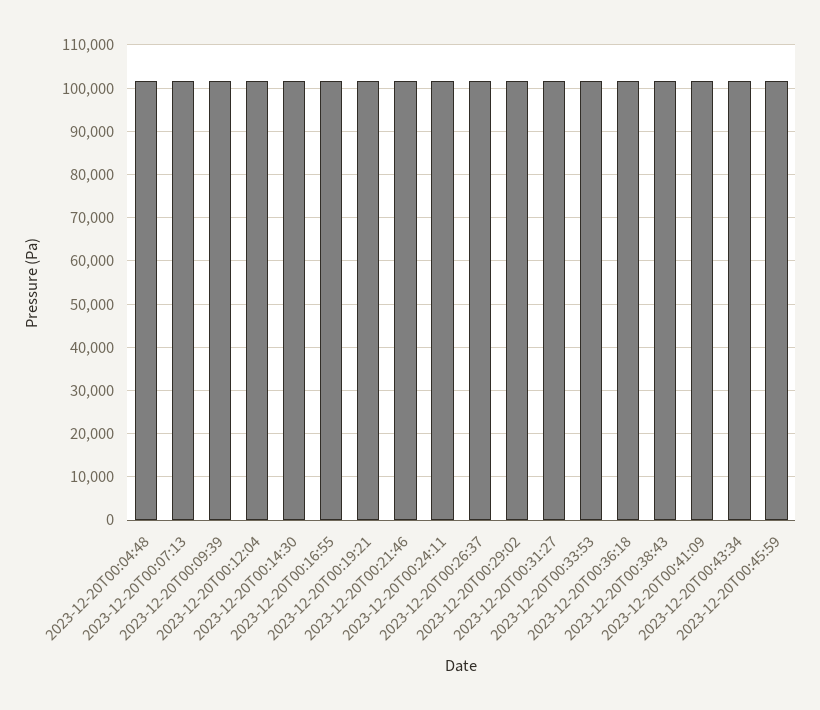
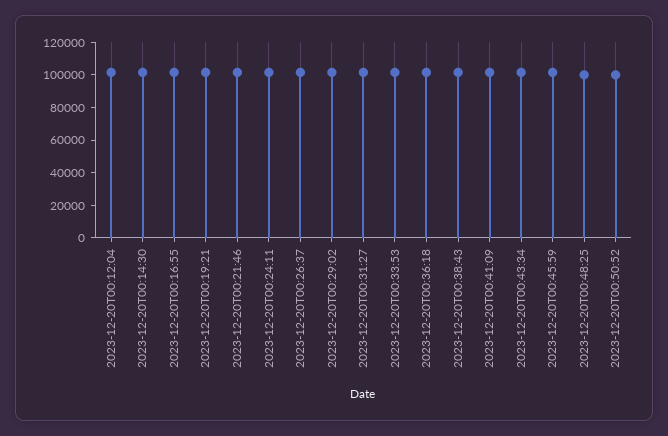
2023-12-20T00:04:48: 102000 -> none
2023-12-20T00:07:13: 102000 -> none
2023-12-20T00:09:39: 102000 -> none
2023-12-20T00:48:25: none -> 100000
2023-12-20T00:50:52: none -> 100000

